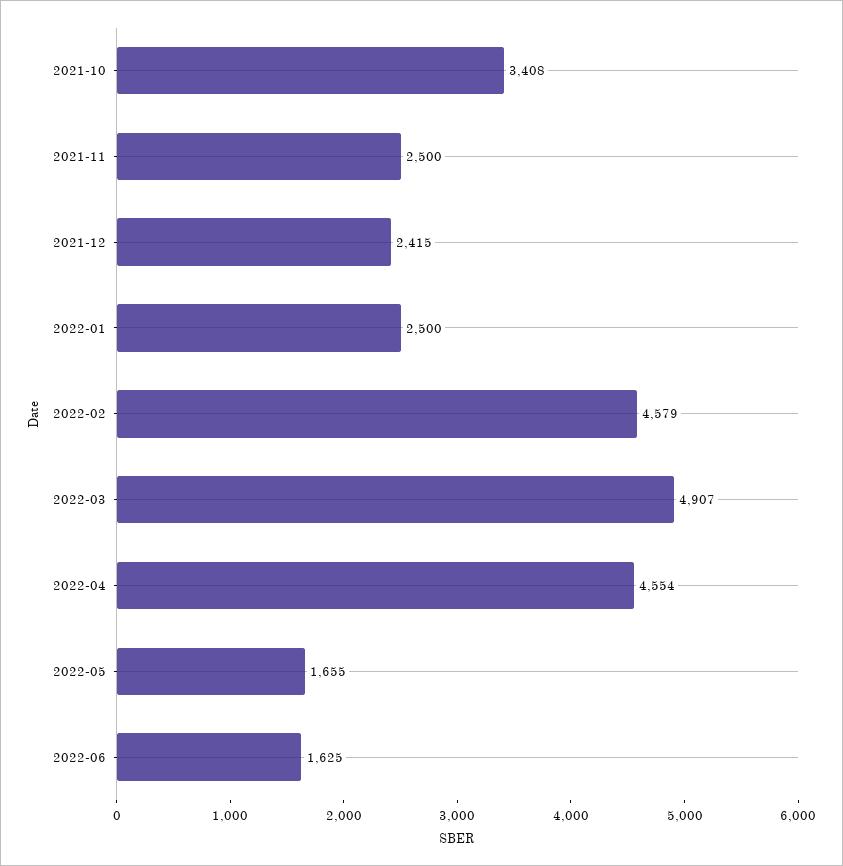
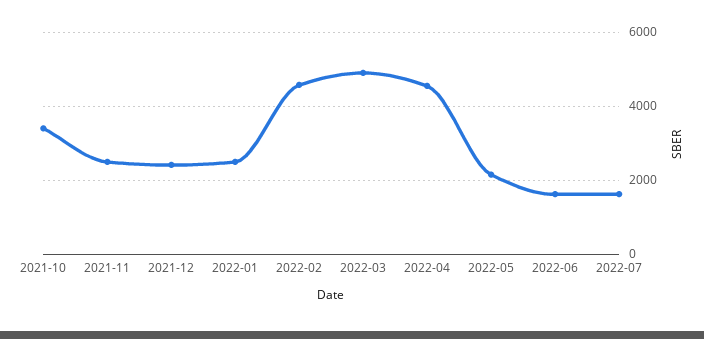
2022-05: 1655 -> 2200
2022-07: none -> 1600

